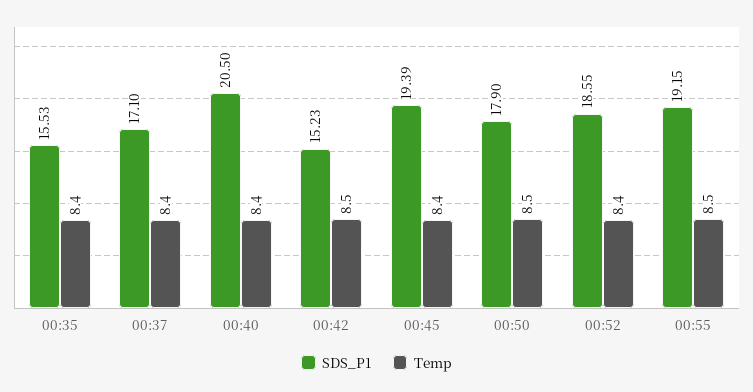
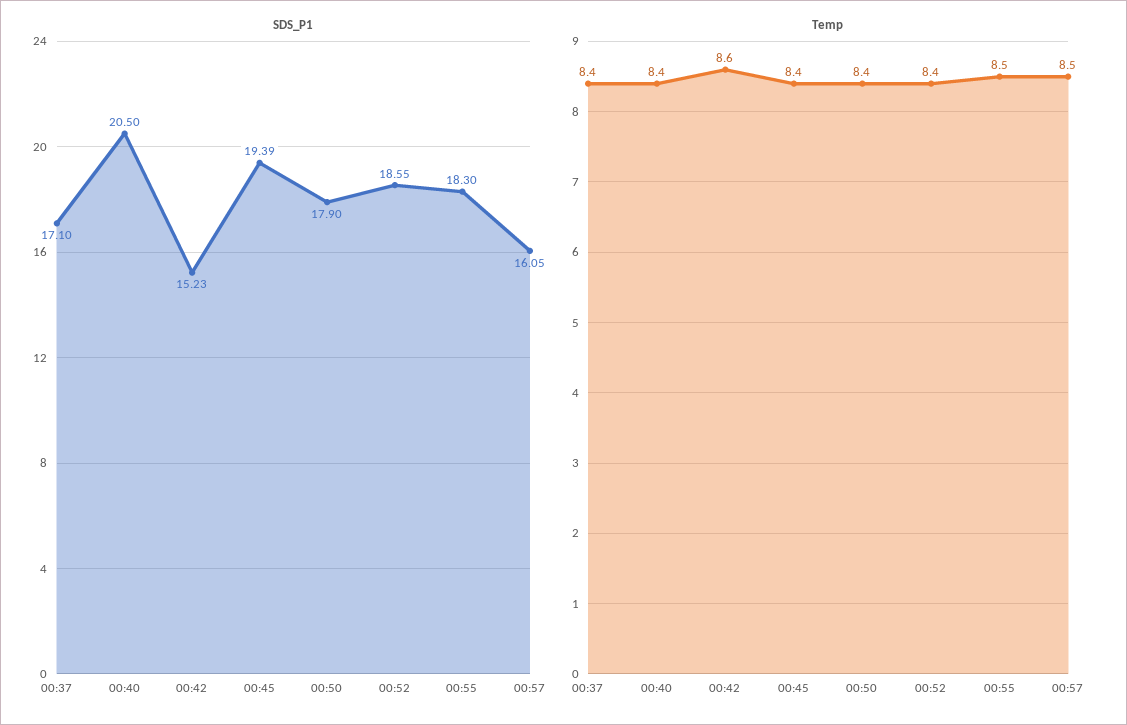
SDS_P1, 00:35: 15.53 -> none
Temp, 00:35: 8.4 -> none
Temp, 00:42: 8.5 -> 8.6
Temp, 00:50: 8.5 -> 8.4
SDS_P1, 00:55: 19.15 -> 18.3
SDS_P1, 00:57: none -> 16.05
Temp, 00:57: none -> 8.5

